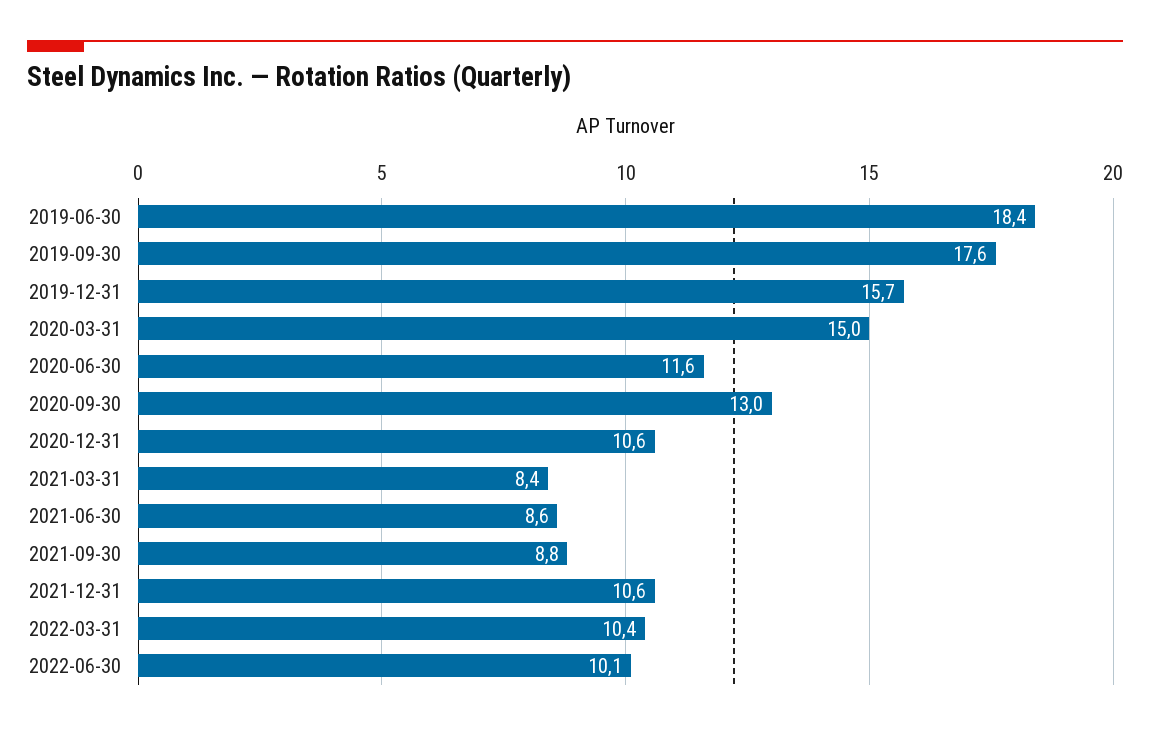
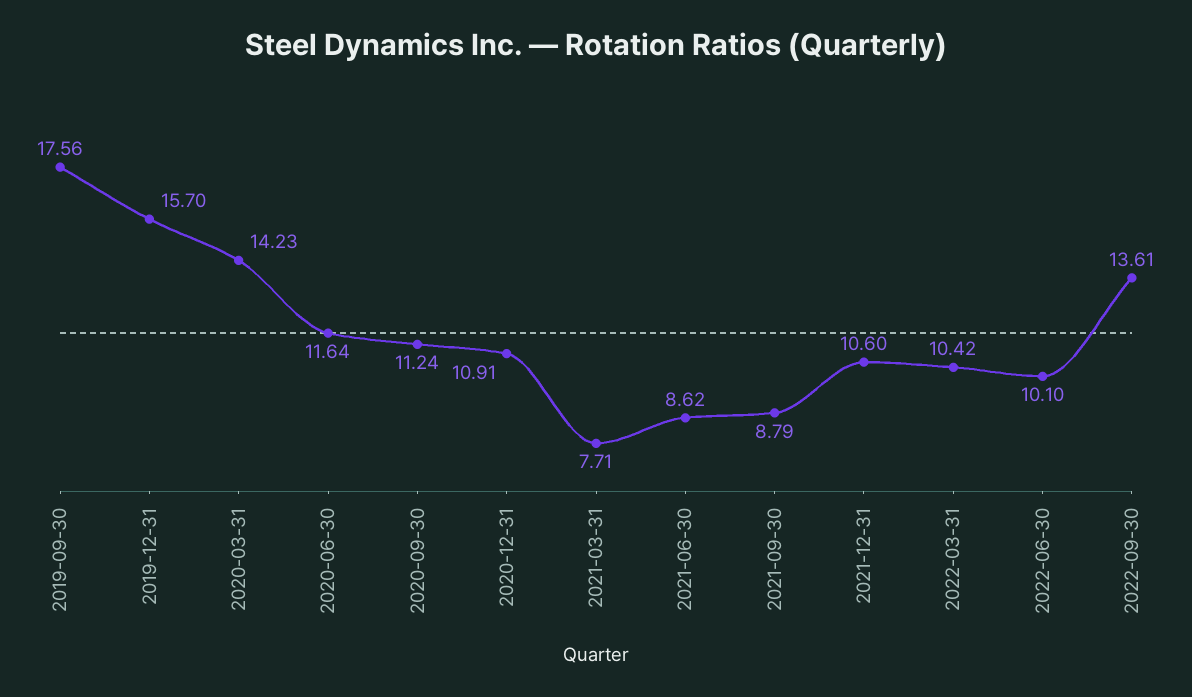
2019-06-30: 18.4 -> none
2020-03-31: 15 -> 14.23
2020-09-30: 13 -> 11.24
2020-12-31: 10.6 -> 10.91
2021-03-31: 8.4 -> 7.71
2022-09-30: none -> 13.61

